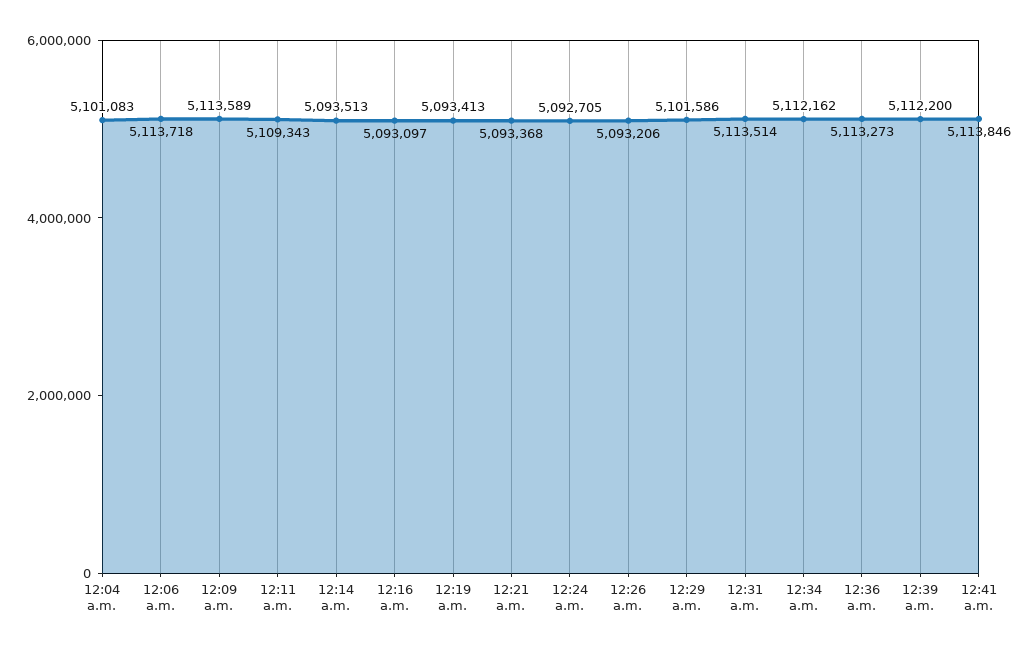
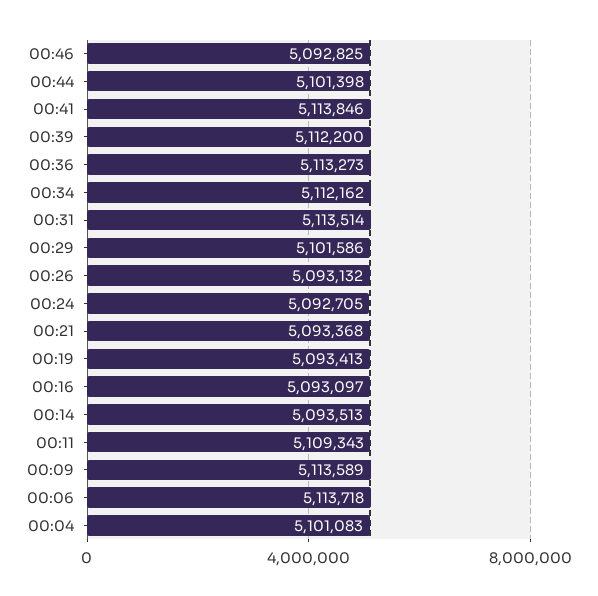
12:26 a.m.: 5093206 -> 5093132
00:46: none -> 5092825
00:44: none -> 5101398

